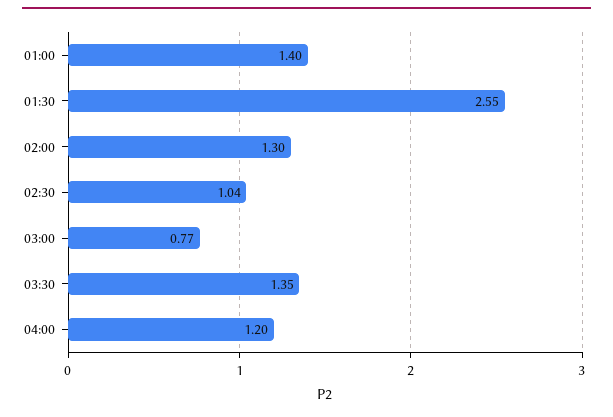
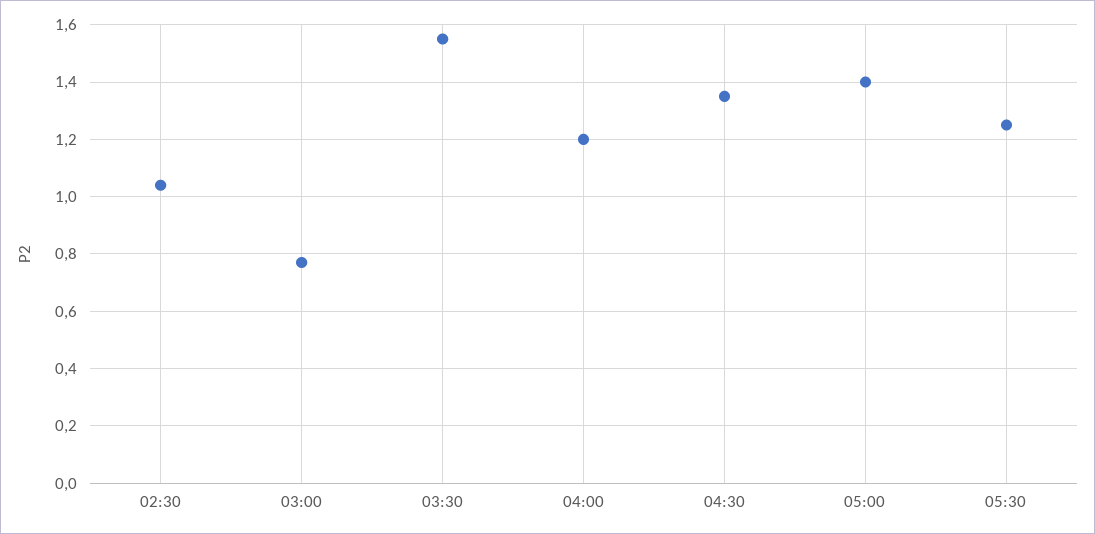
01:00: 1.4 -> none
01:30: 2.55 -> none
02:00: 1.3 -> none
03:30: 1.35 -> 1.55
04:30: none -> 1.35
05:00: none -> 1.4
05:30: none -> 1.25

